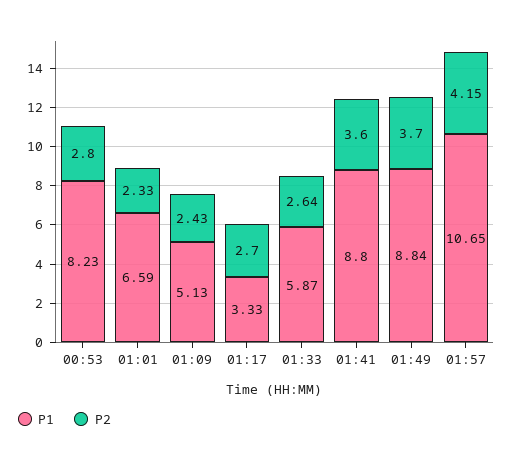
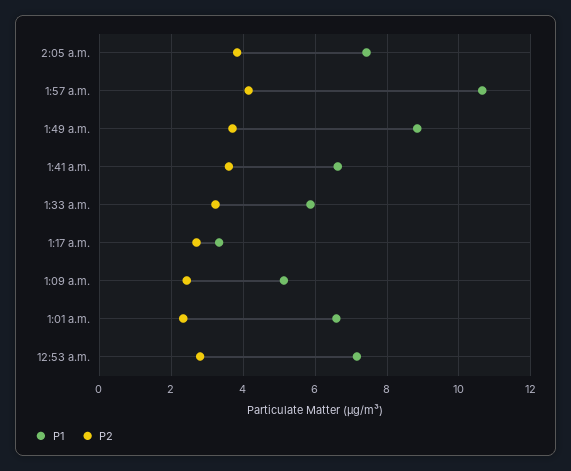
P1, 00:53: 8.23 -> 7.2
P2, 01:33: 2.64 -> 3.2
P1, 01:41: 8.8 -> 6.6
P1, 2:05 a.m.: none -> 7.4
P2, 2:05 a.m.: none -> 3.8

